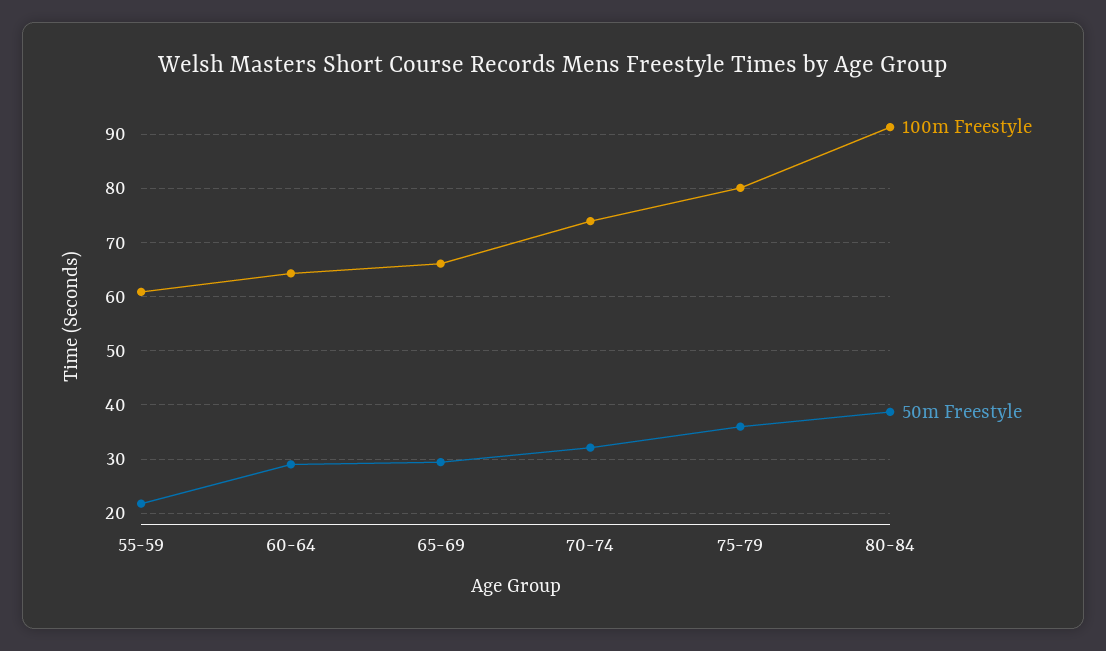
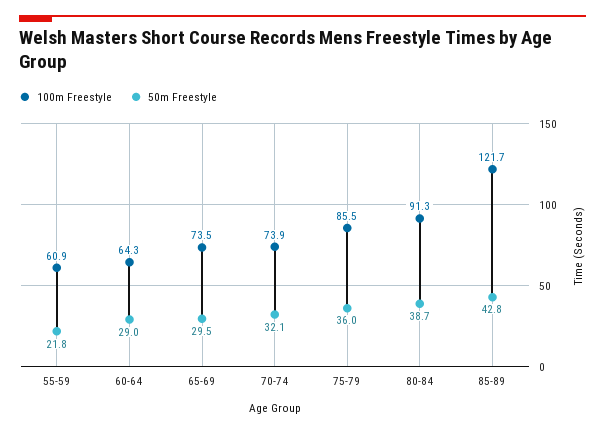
100m Freestyle, 65-69: 66 -> 73.5
100m Freestyle, 75-79: 80 -> 85.5
100m Freestyle, 85-89: none -> 121.7
50m Freestyle, 85-89: none -> 42.8

